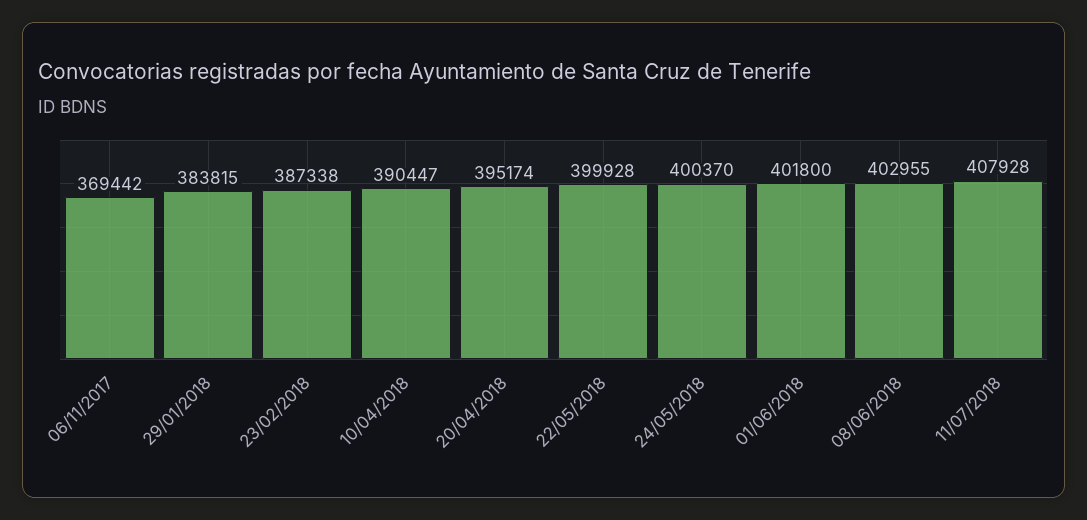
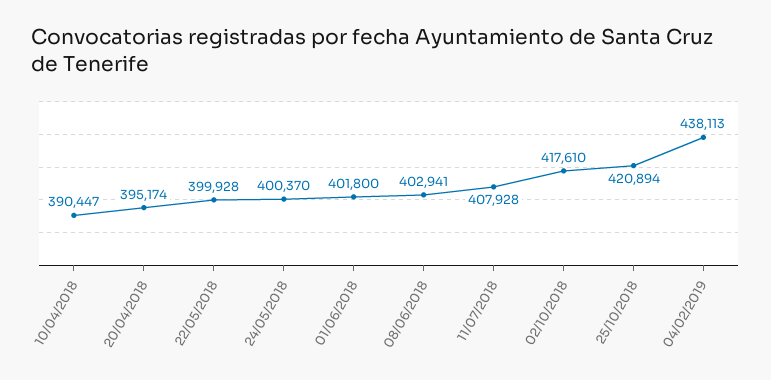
06/11/2017: 369442 -> none
29/01/2018: 383815 -> none
23/02/2018: 387338 -> none
08/06/2018: 402955 -> 402941
02/10/2018: none -> 417610
25/10/2018: none -> 420894
04/02/2019: none -> 438113

